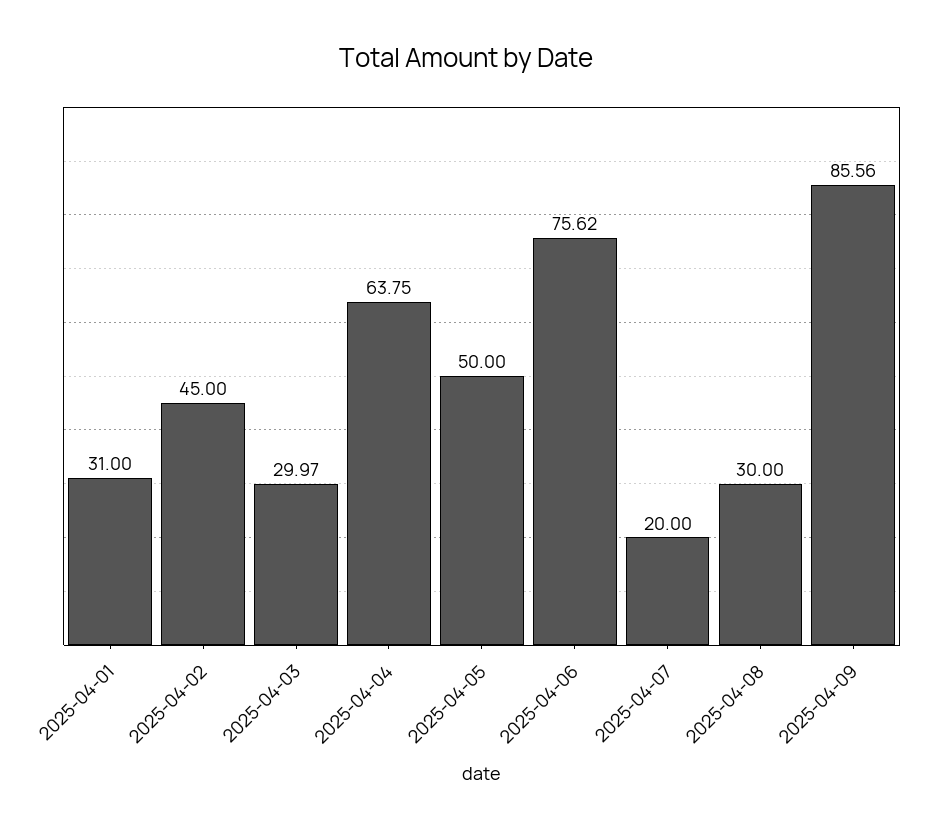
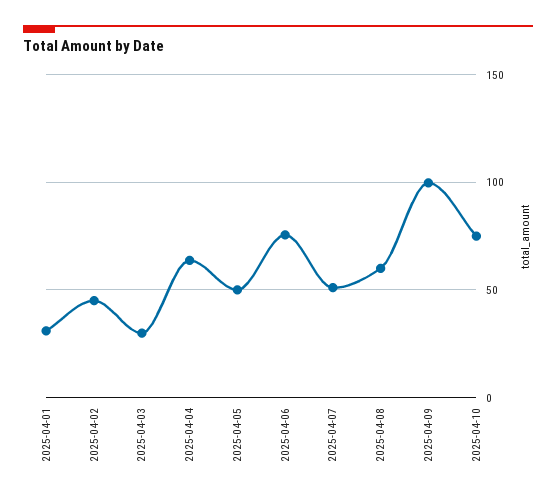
2025-04-07: 20 -> 50
2025-04-08: 30 -> 60
2025-04-09: 85.56 -> 100
2025-04-10: none -> 75

